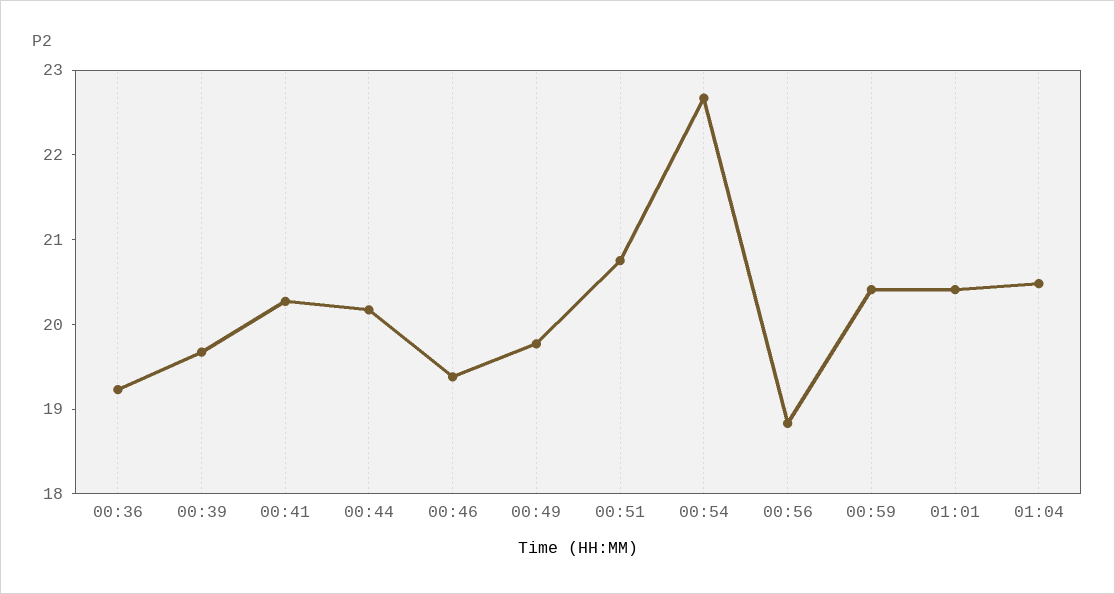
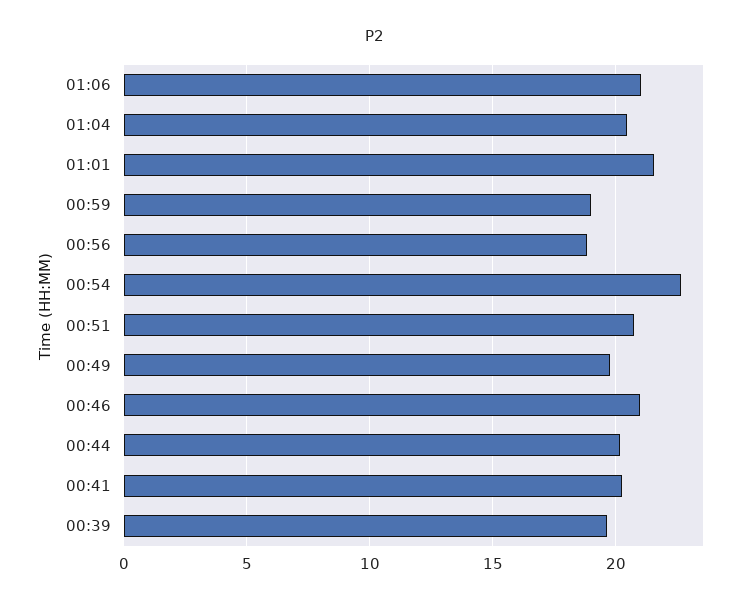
00:36: 19.2 -> none
00:46: 19.4 -> 21
00:59: 20.4 -> 19
01:01: 20.4 -> 21.5
01:06: none -> 21

